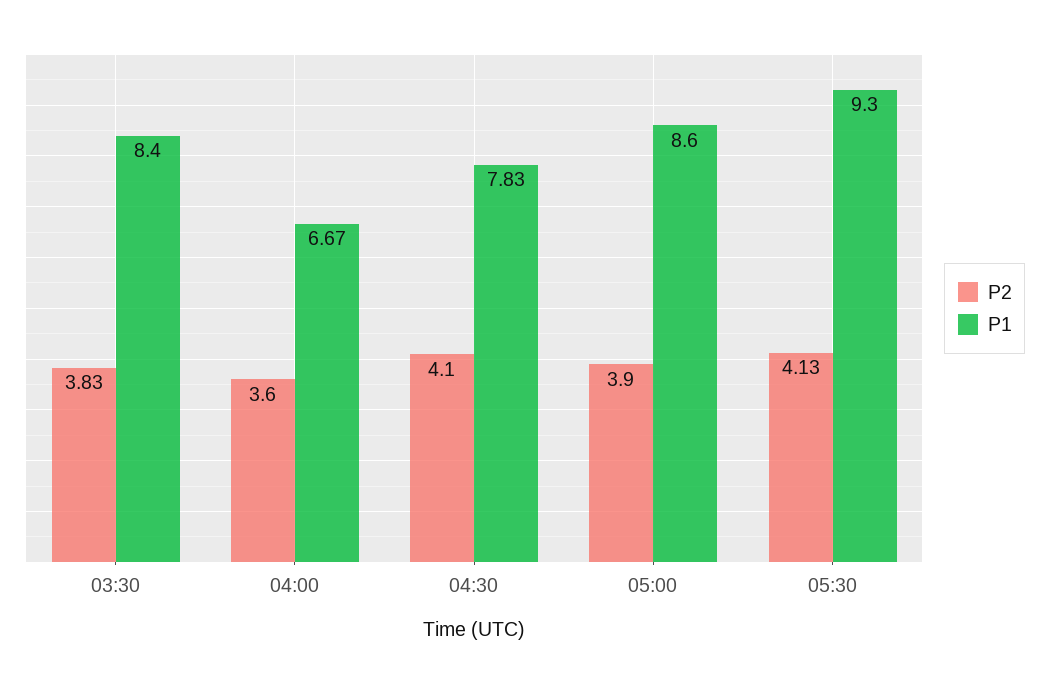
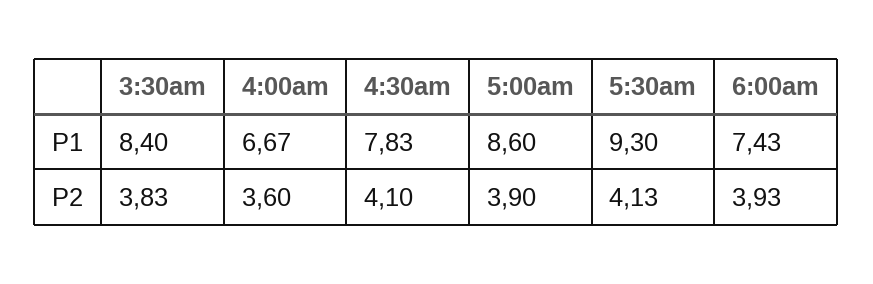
P1, 6:00am: none -> 7.43
P2, 6:00am: none -> 3.93

